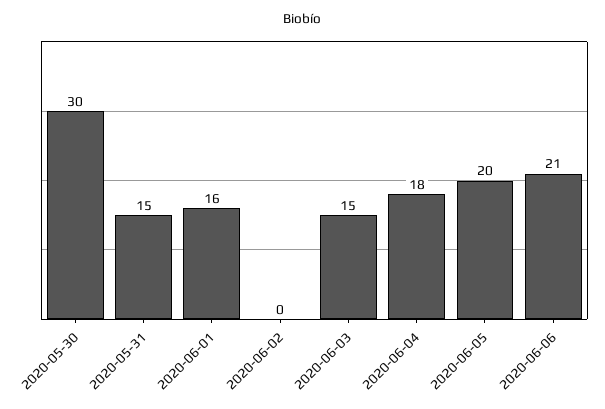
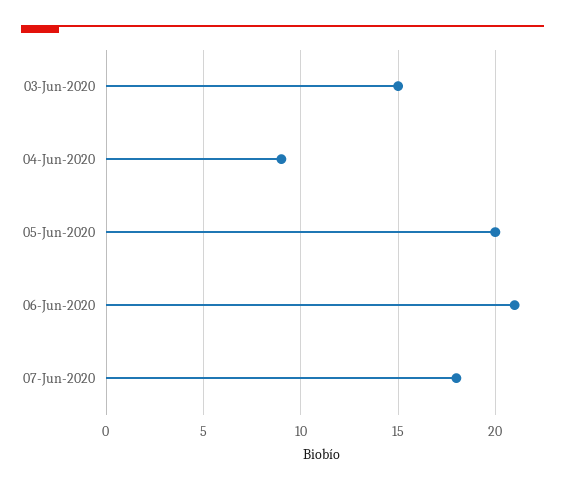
2020-05-30: 30 -> none
2020-05-31: 15 -> none
2020-06-01: 16 -> none
2020-06-02: 0 -> none
2020-06-04: 18 -> 9
07-Jun-2020: none -> 18

